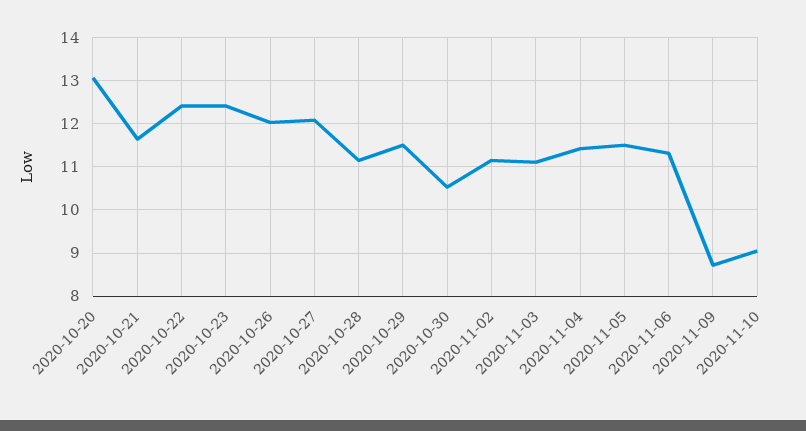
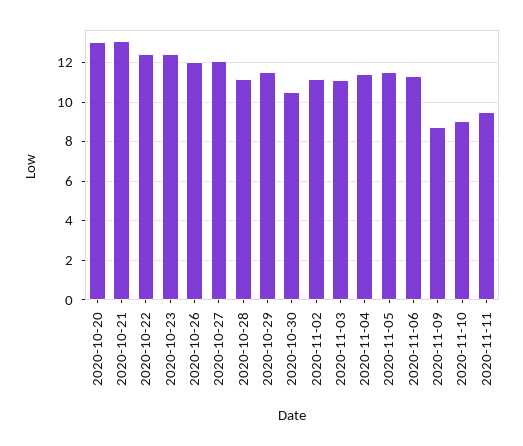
2020-10-21: 11.6 -> 13
2020-11-11: none -> 9.5

